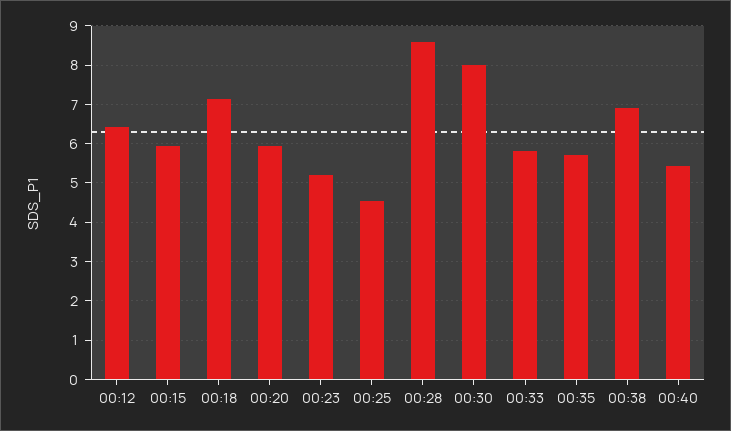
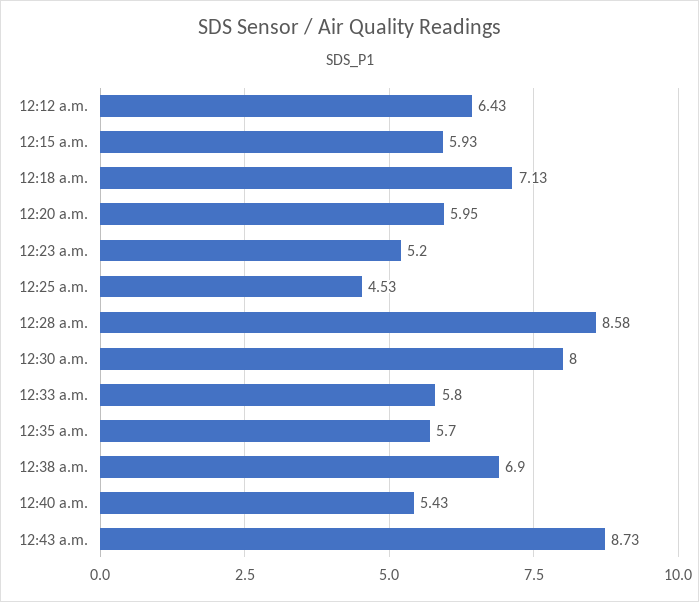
12:43 a.m.: none -> 8.73

